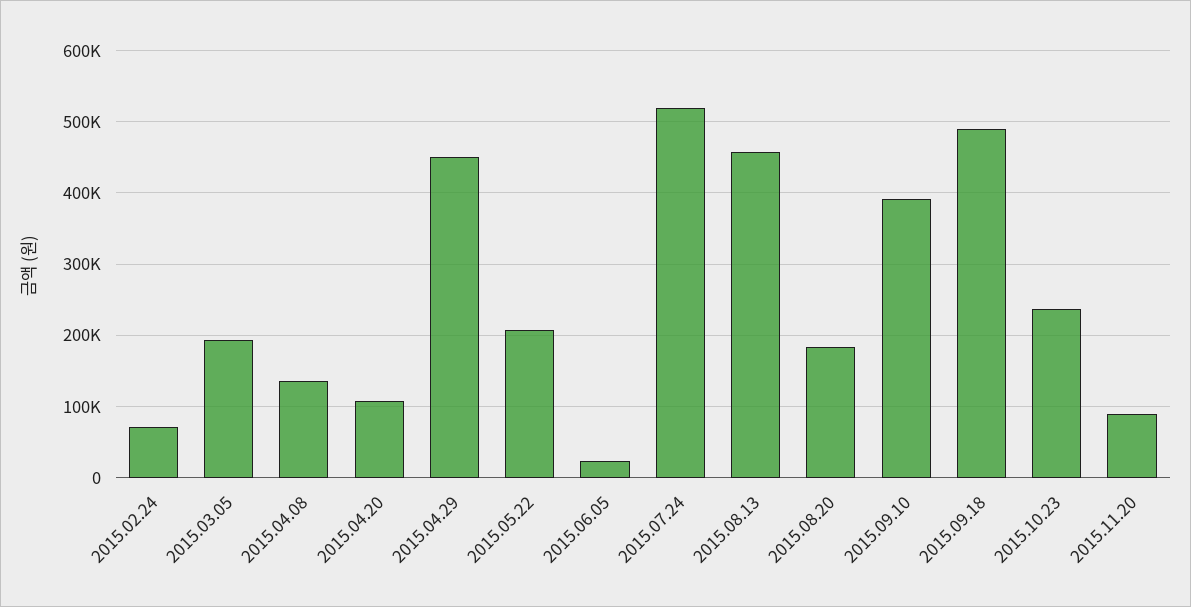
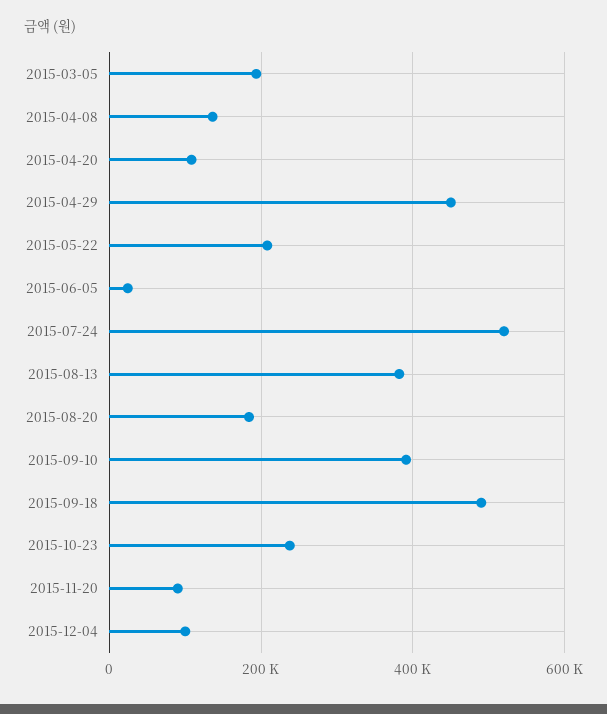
2015.02.24: 70000 -> none
2015.08.13: 460000 -> 380000
2015-12-04: none -> 100000

